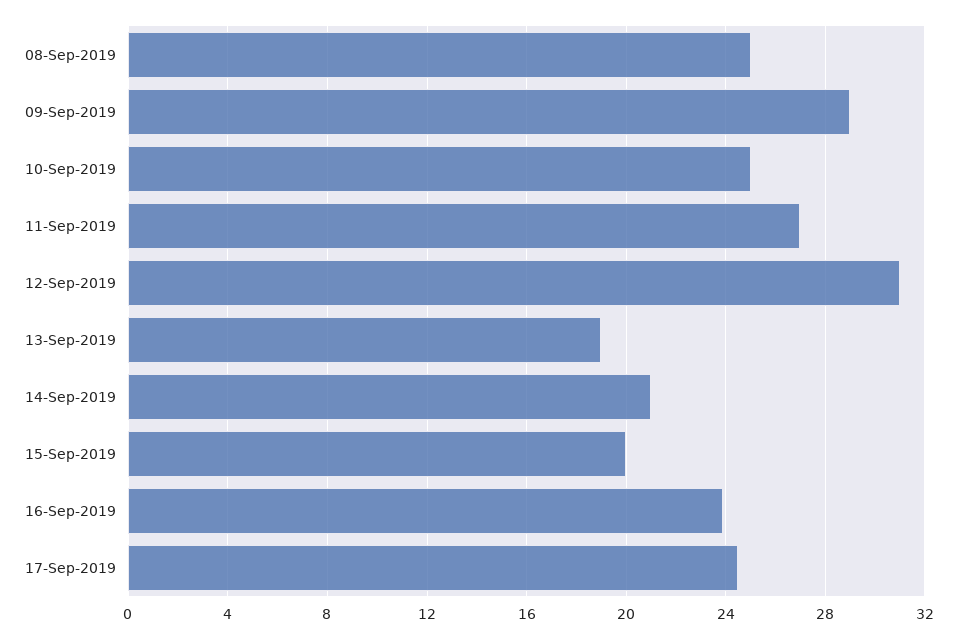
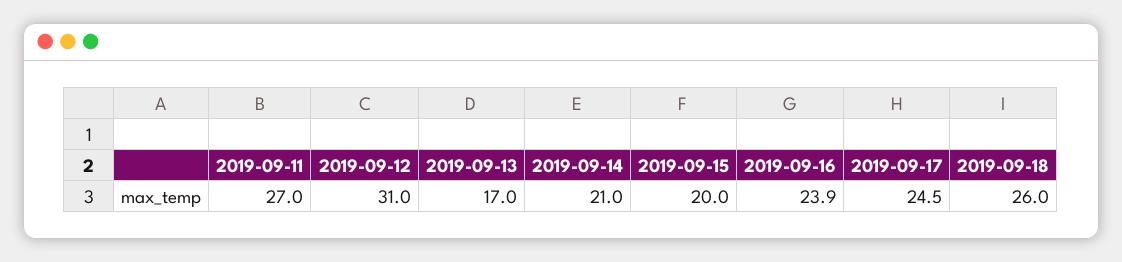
08-Sep-2019: 25 -> none
09-Sep-2019: 29 -> none
10-Sep-2019: 25 -> none
13-Sep-2019: 19 -> 17
2019-09-18: none -> 26

